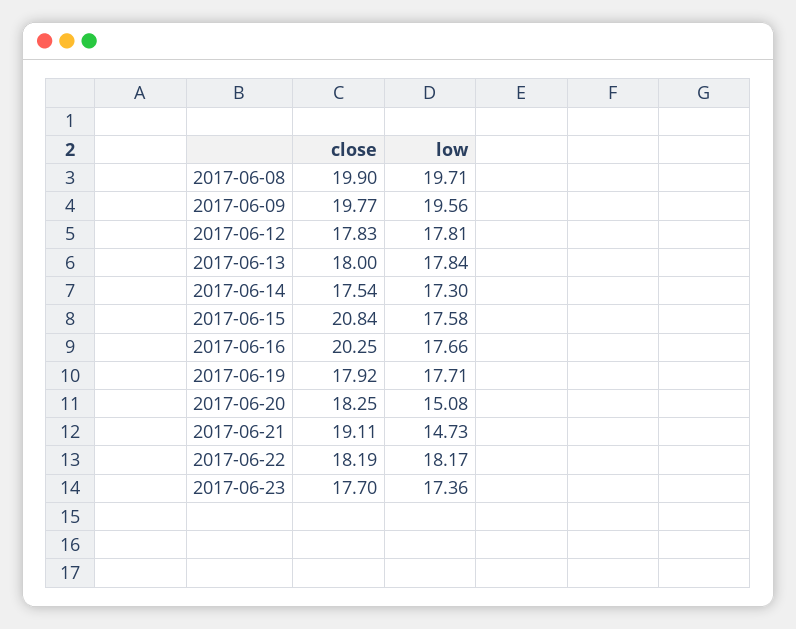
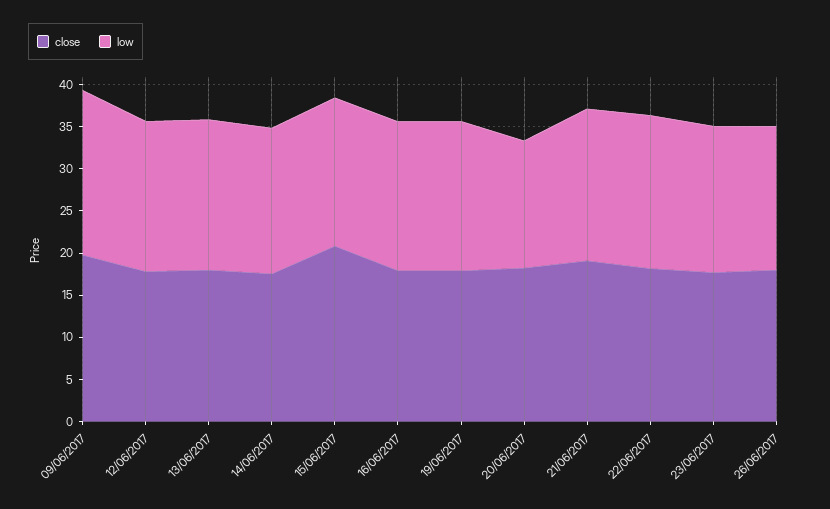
close, 2017-06-08: 19.9 -> none
low, 2017-06-08: 19.71 -> none
close, 2017-06-16: 20.25 -> 18
low, 2017-06-21: 14.73 -> 18
close, 26/06/2017: none -> 18
low, 26/06/2017: none -> 17

